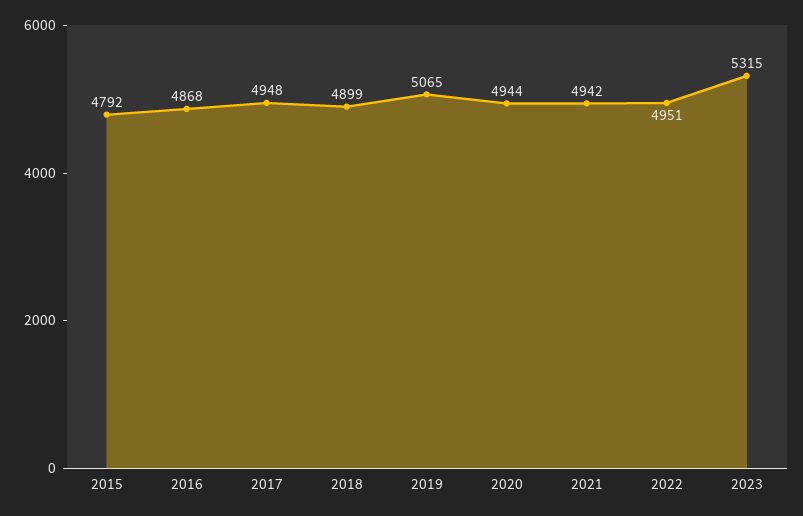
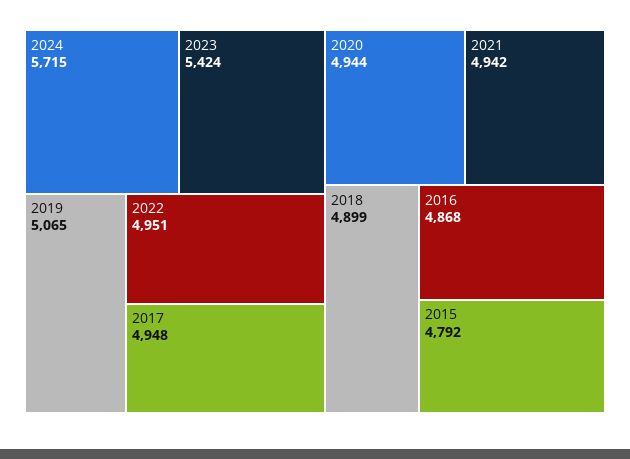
2023: 5315 -> 5424
2024: none -> 5715

